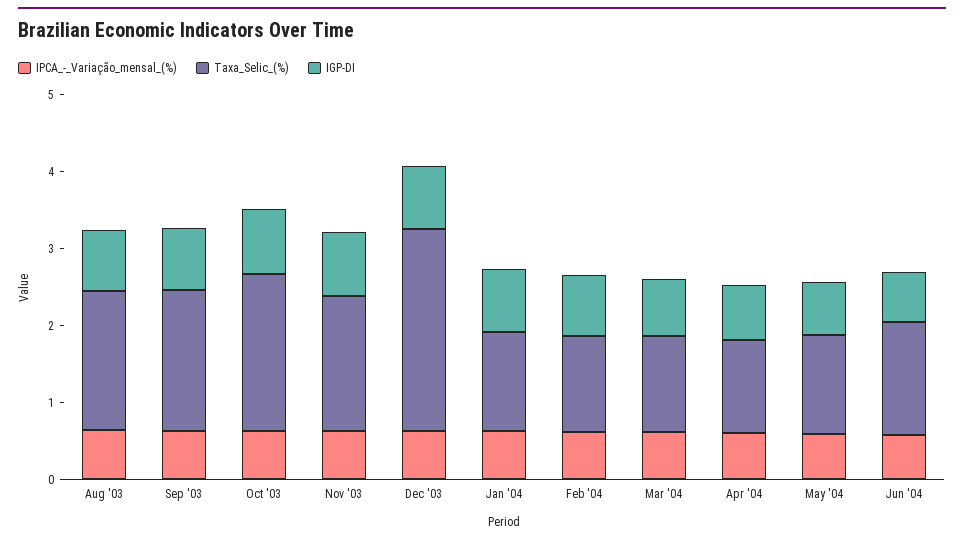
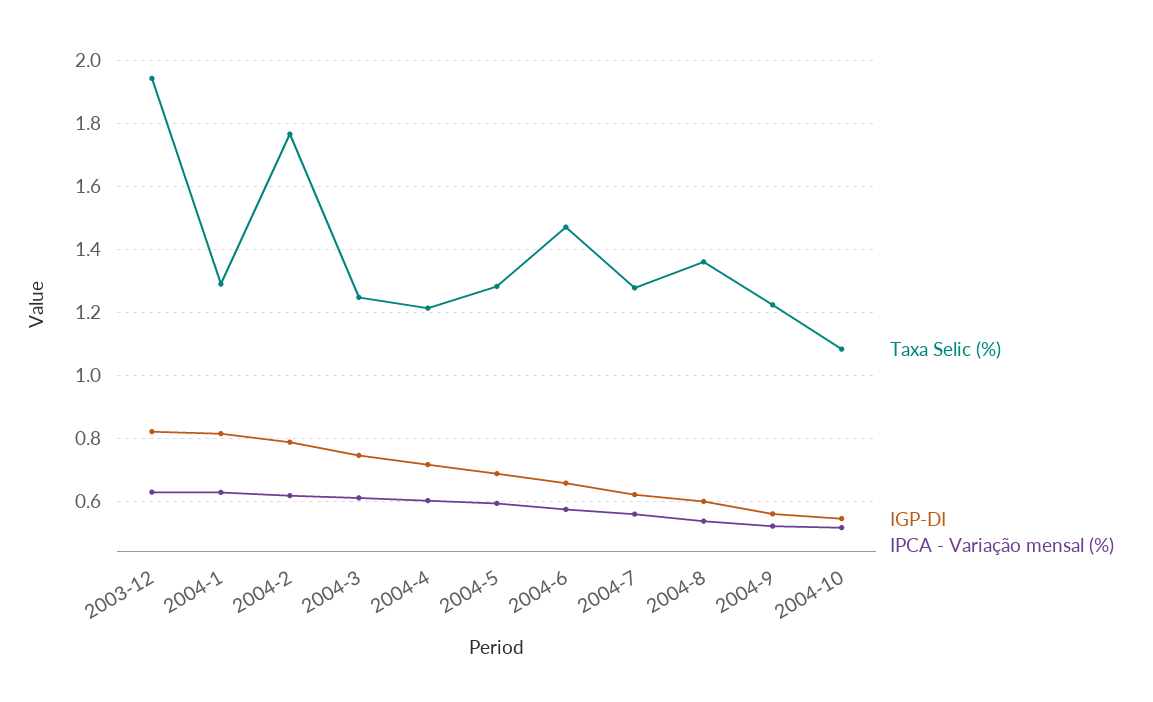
IPCA_-_Variação_mensal_(%), Aug '03: 0.6 -> none
Taxa_Selic_(%), Aug '03: 1.8 -> none
IGP-DI, Aug '03: 0.8 -> none
IPCA_-_Variação_mensal_(%), Sep '03: 0.6 -> none
Taxa_Selic_(%), Sep '03: 1.8 -> none
IGP-DI, Sep '03: 0.8 -> none
IPCA_-_Variação_mensal_(%), Oct '03: 0.6 -> none
Taxa_Selic_(%), Oct '03: 2 -> none
IGP-DI, Oct '03: 0.8 -> none
IPCA_-_Variação_mensal_(%), Nov '03: 0.6 -> none
Taxa_Selic_(%), Nov '03: 1.8 -> none
IGP-DI, Nov '03: 0.8 -> none
Taxa_Selic_(%), Dec '03: 2.6 -> 1.94
Taxa_Selic_(%), Feb '04: 1.2 -> 1.76
Taxa_Selic_(%), 2004-7: none -> 1.28
IGP-DI, 2004-7: none -> 0.62
IPCA_-_Variação_mensal_(%), 2004-7: none -> 0.56
Taxa_Selic_(%), 2004-8: none -> 1.36
IGP-DI, 2004-8: none -> 0.6
IPCA_-_Variação_mensal_(%), 2004-8: none -> 0.54
Taxa_Selic_(%), 2004-9: none -> 1.22
IGP-DI, 2004-9: none -> 0.56
IPCA_-_Variação_mensal_(%), 2004-9: none -> 0.52
Taxa_Selic_(%), 2004-10: none -> 1.08
IGP-DI, 2004-10: none -> 0.54
IPCA_-_Variação_mensal_(%), 2004-10: none -> 0.52

